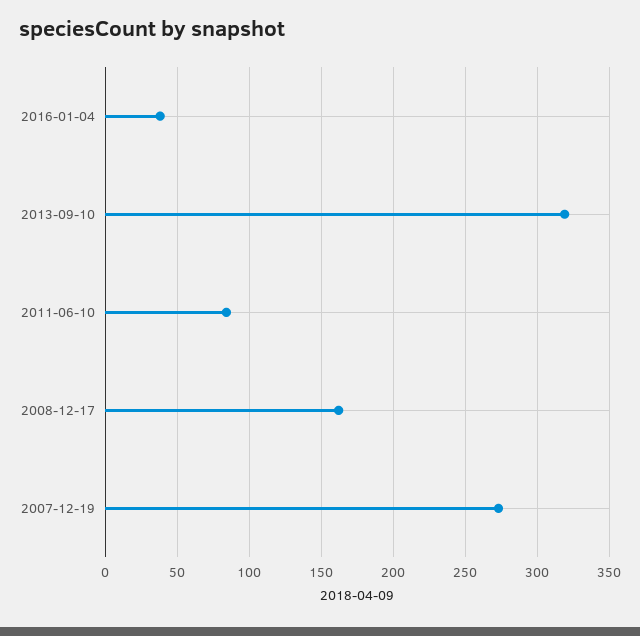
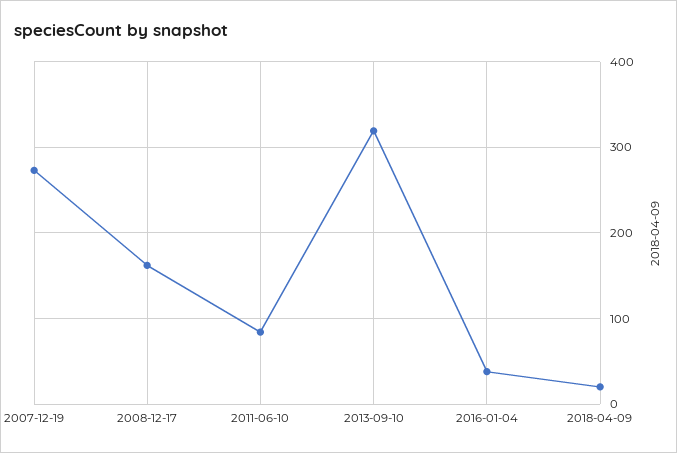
2018-04-09: none -> 20

